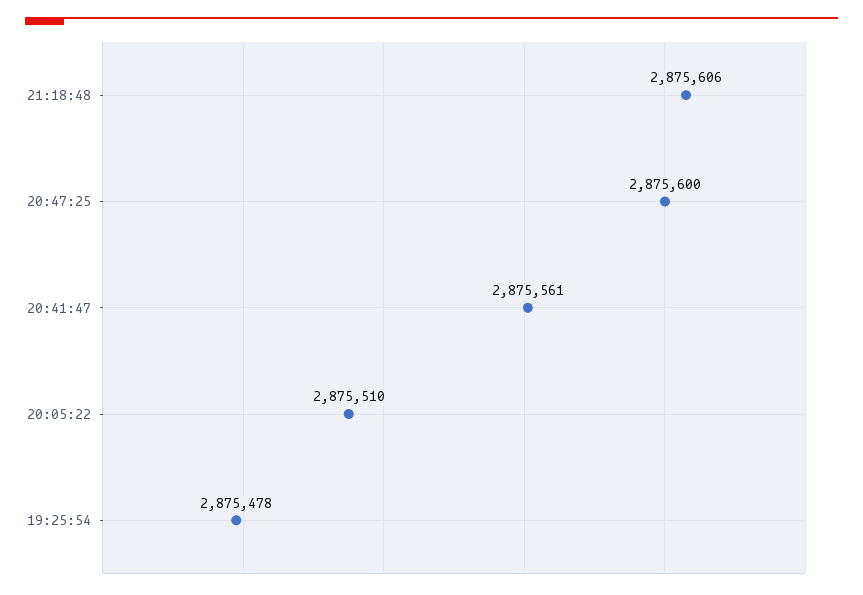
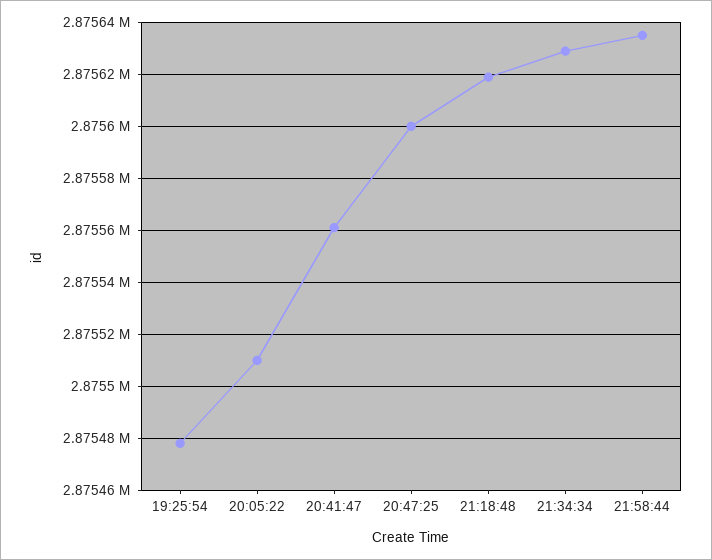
21:18:48: 2875606 -> 2875620
21:34:34: none -> 2875630
21:58:44: none -> 2875635

